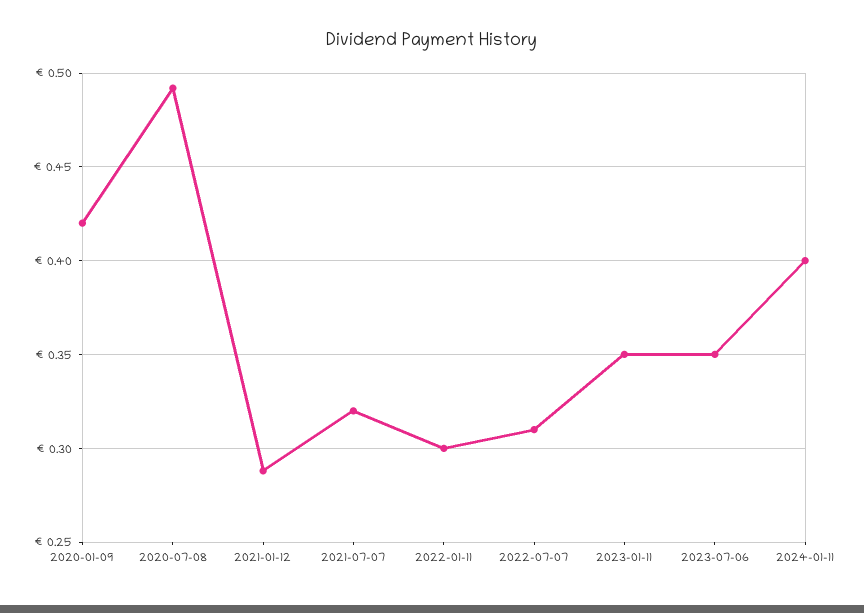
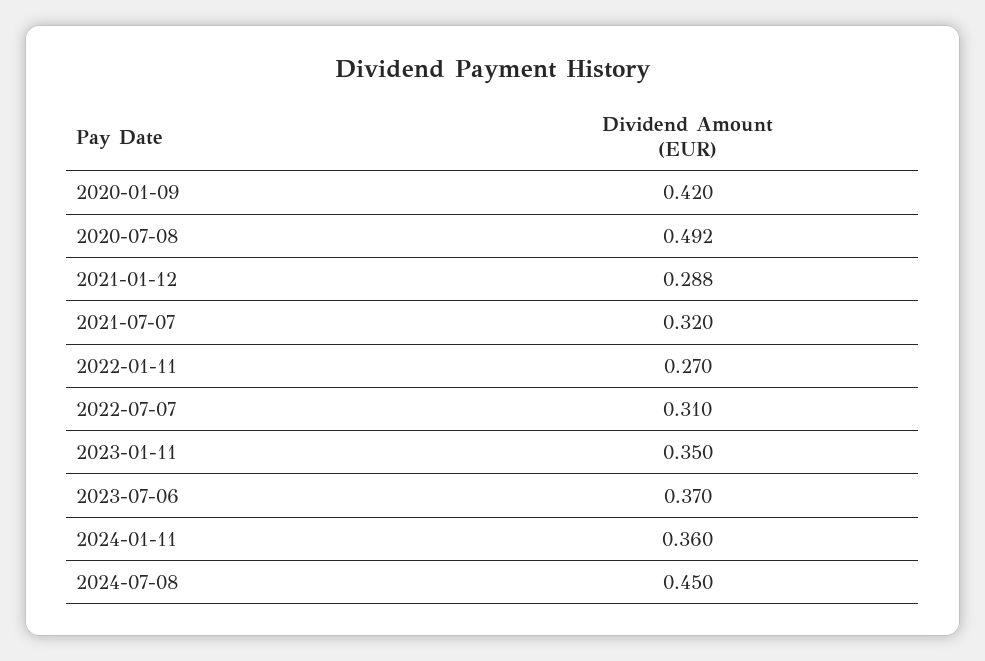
2022-01-11: 0.3 -> 0.27
2023-07-06: 0.35 -> 0.37
2024-01-11: 0.4 -> 0.36
2024-07-08: none -> 0.45

